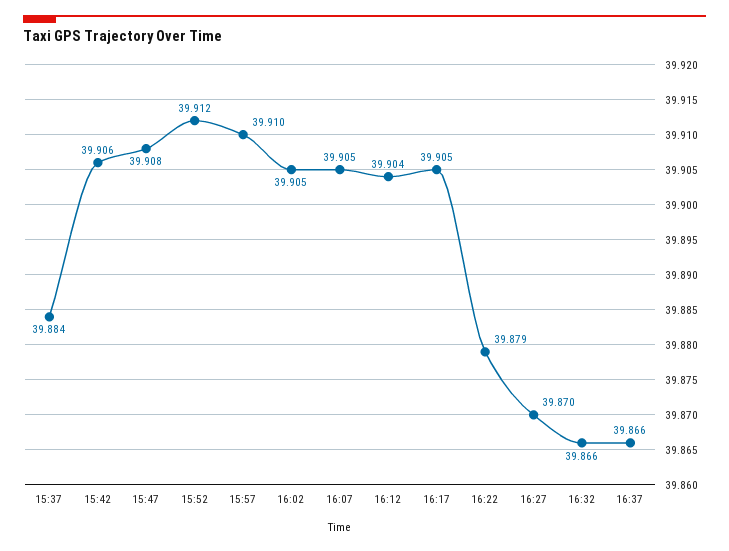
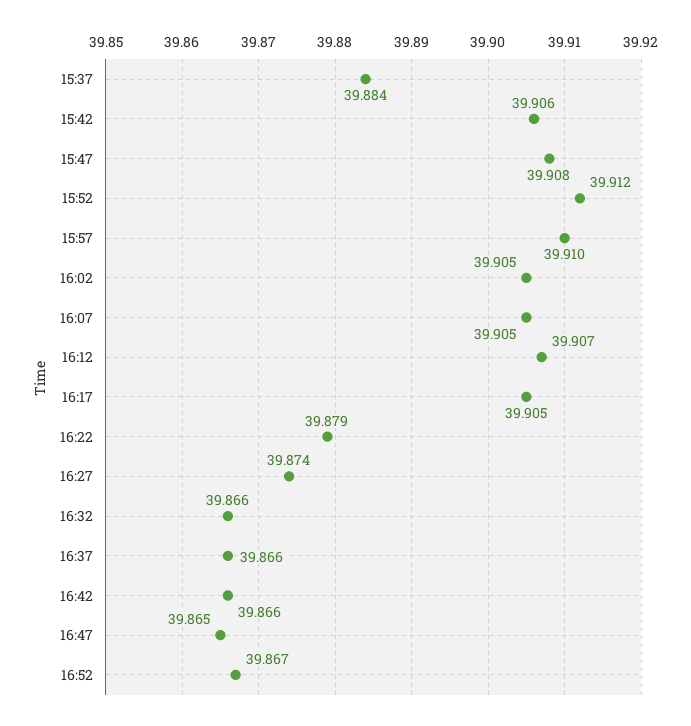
16:12: 39.904 -> 39.907
16:27: 39.87 -> 39.874
16:42: none -> 39.866
16:47: none -> 39.865
16:52: none -> 39.867

